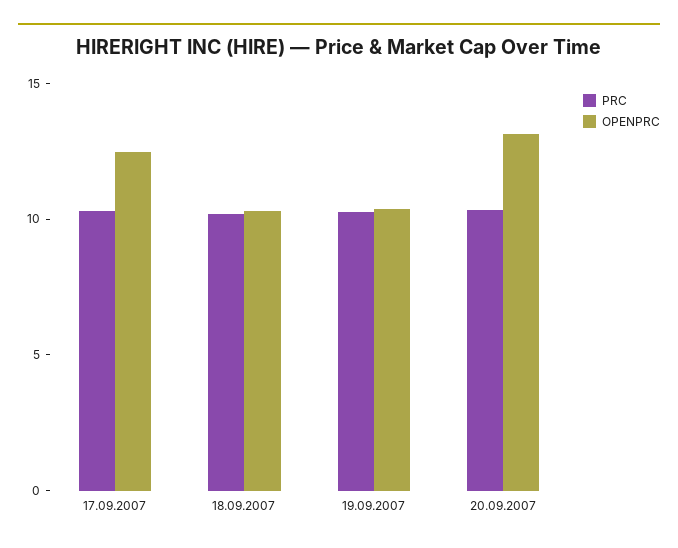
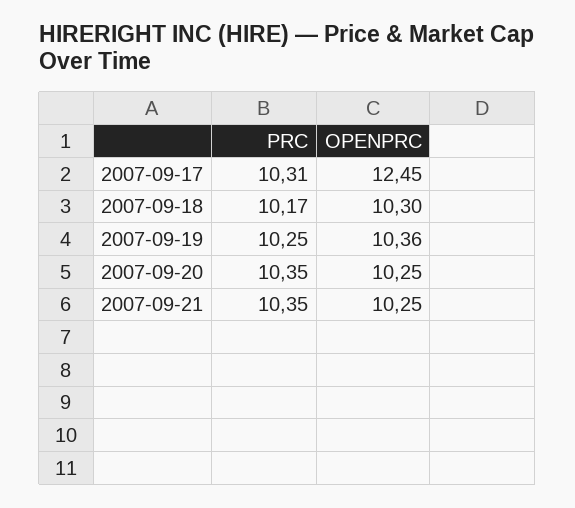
OPENPRC, 20.09.2007: 13 -> 10.25
PRC, 2007-09-21: none -> 10.35
OPENPRC, 2007-09-21: none -> 10.25

